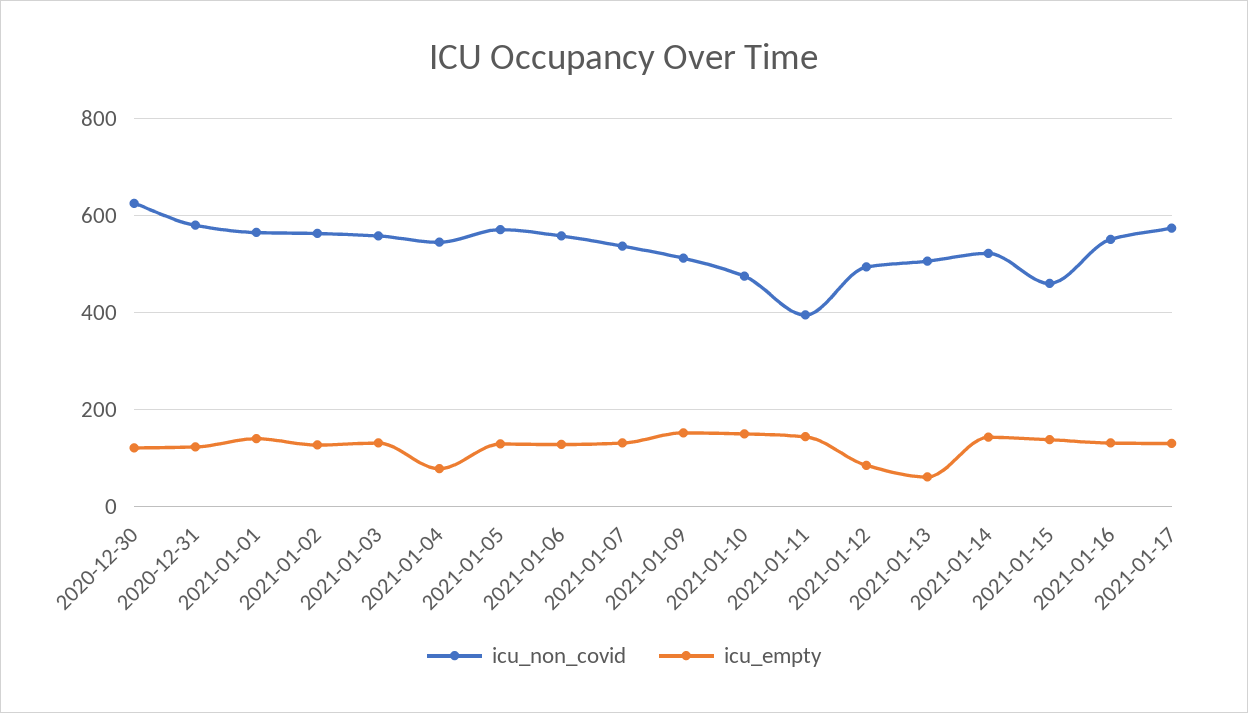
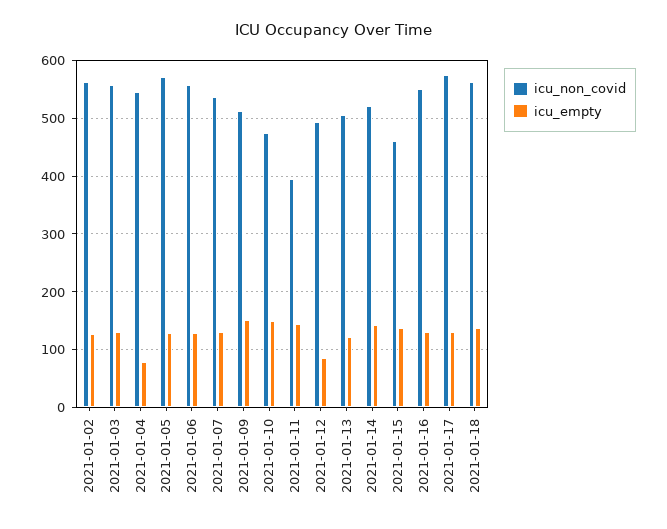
icu_non_covid, 2020-12-30: 620 -> none
icu_empty, 2020-12-30: 120 -> none
icu_non_covid, 2020-12-31: 580 -> none
icu_empty, 2020-12-31: 120 -> none
icu_non_covid, 2021-01-01: 560 -> none
icu_empty, 2021-01-01: 140 -> none
icu_empty, 2021-01-13: 60 -> 120
icu_non_covid, 2021-01-18: none -> 560
icu_empty, 2021-01-18: none -> 140

